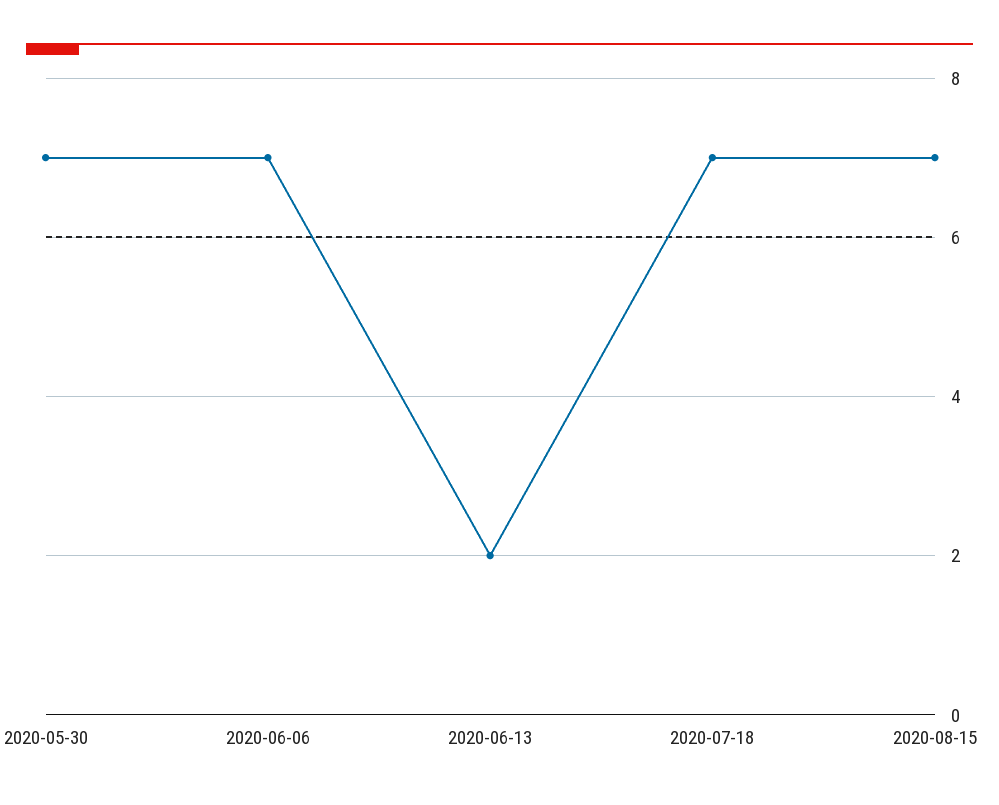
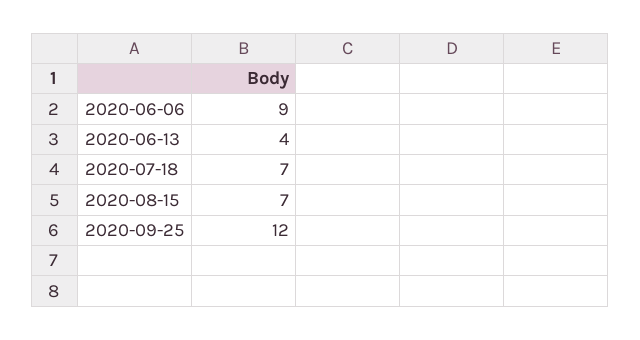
2020-05-30: 7 -> none
2020-06-06: 7 -> 9
2020-06-13: 2 -> 4
2020-09-25: none -> 12

